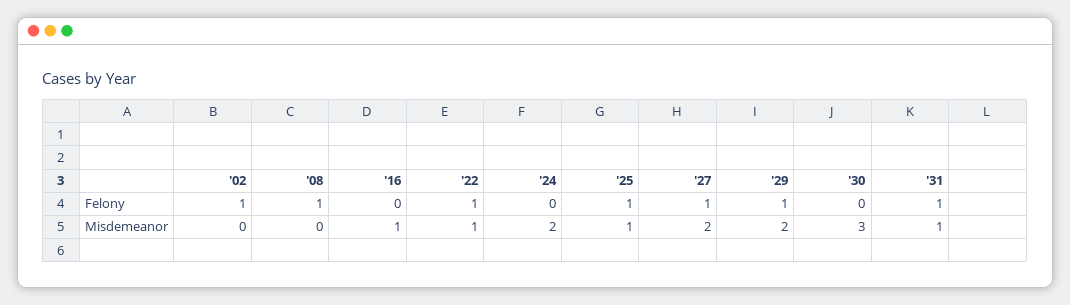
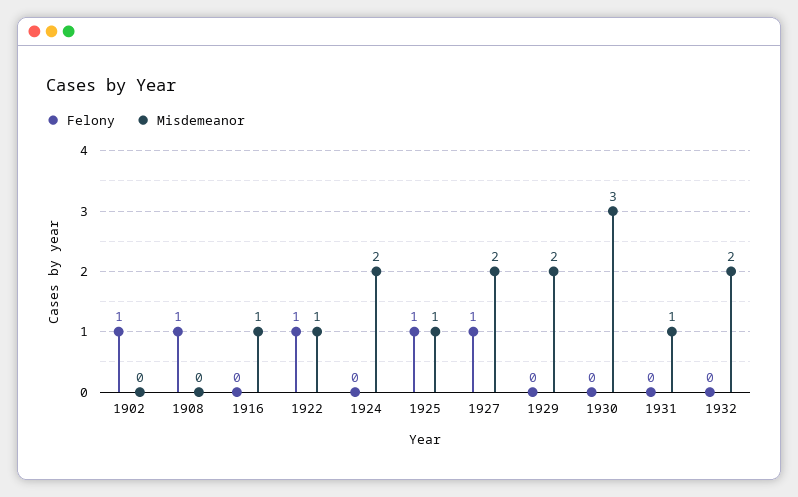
Felony, '29: 1 -> 0
Felony, '31: 1 -> 0
Felony, 1932: none -> 0
Misdemeanor, 1932: none -> 2

